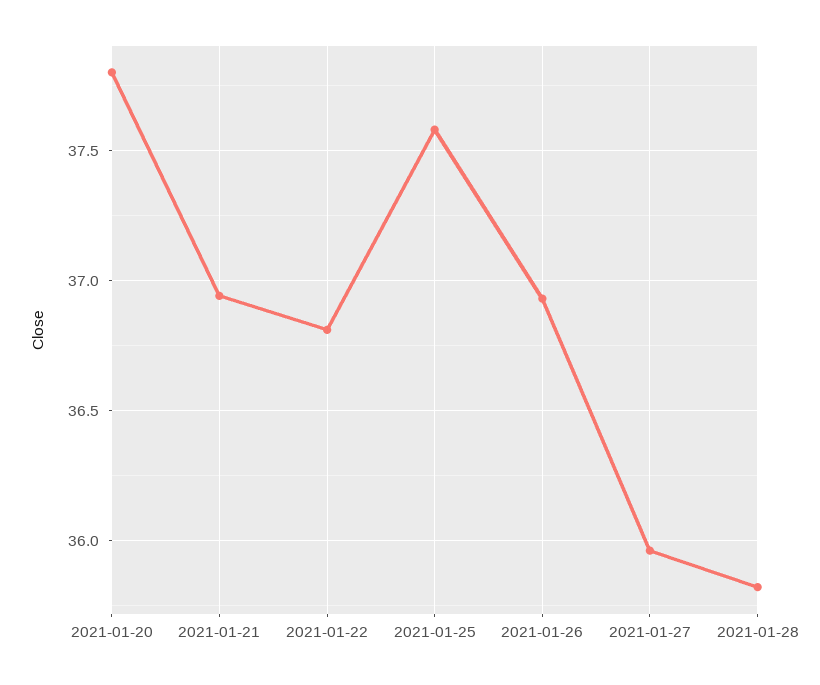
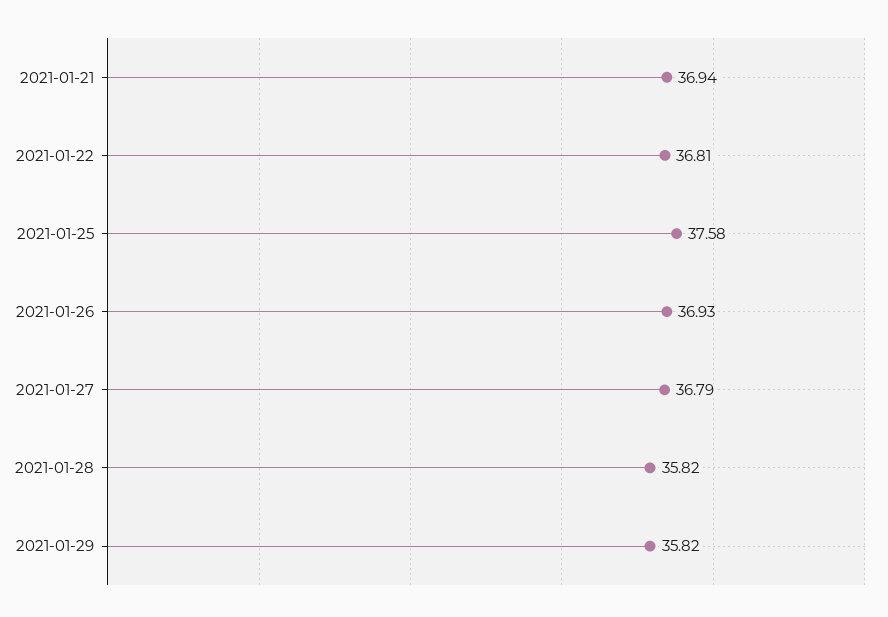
2021-01-20: 37.8 -> none
2021-01-27: 35.95 -> 36.79
2021-01-29: none -> 35.82

